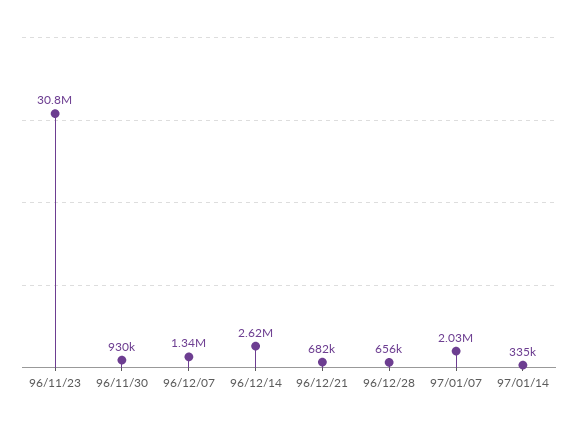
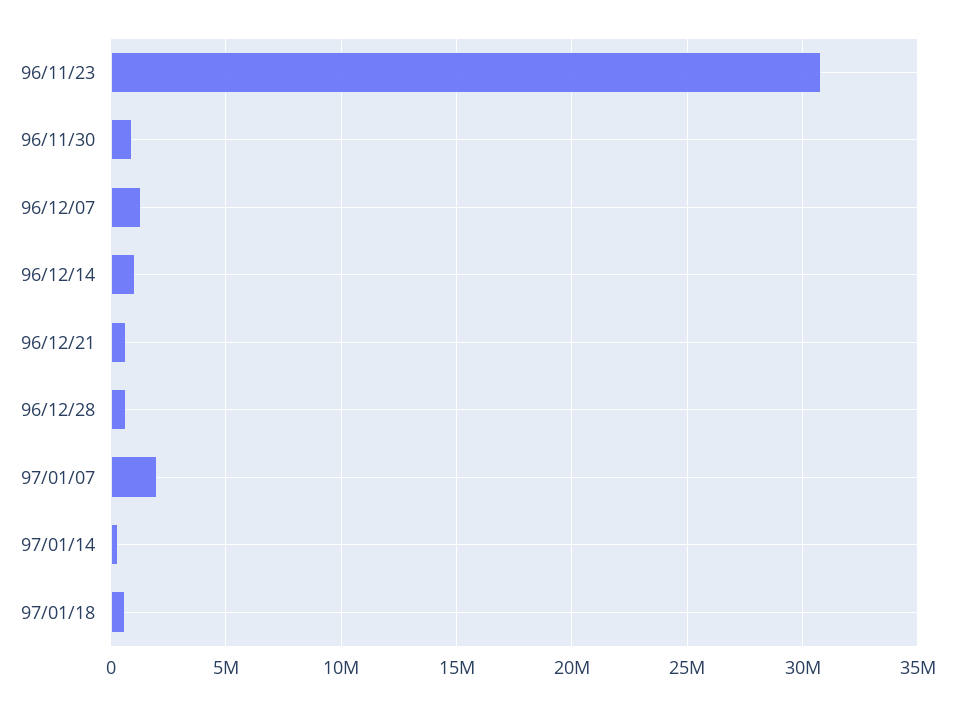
96/12/14: 2620000 -> 1000000
97/01/18: none -> 500000

